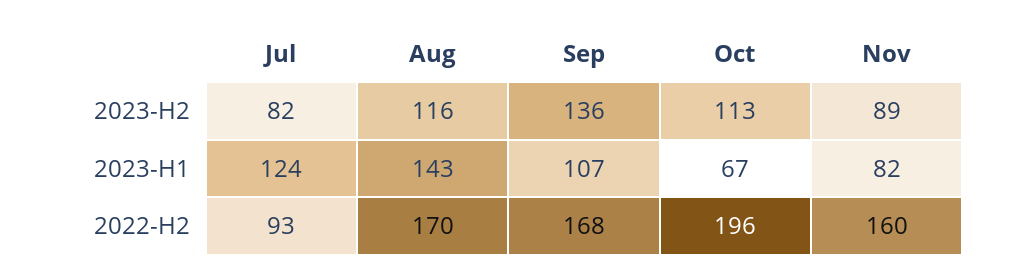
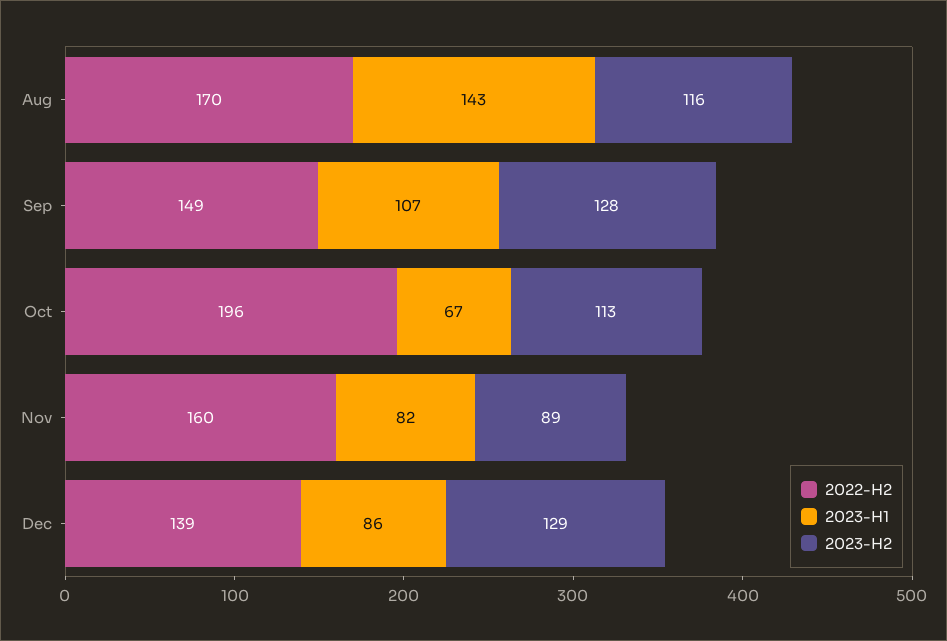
2023-H2, Jul: 82 -> none
2023-H2, Sep: 136 -> 128
2023-H1, Jul: 124 -> none
2022-H2, Jul: 93 -> none
2022-H2, Sep: 168 -> 149
2022-H2, Dec: none -> 139
2023-H1, Dec: none -> 86
2023-H2, Dec: none -> 129

